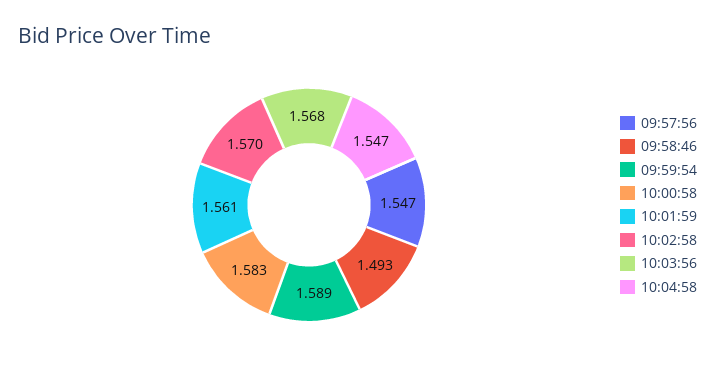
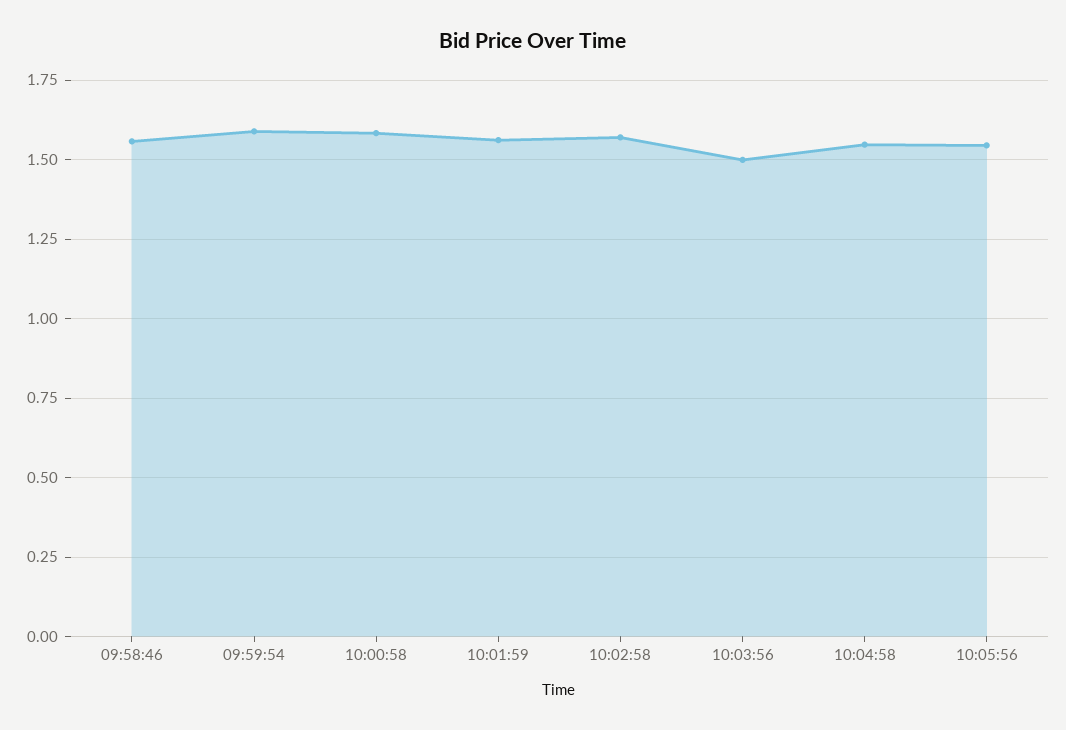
09:57:56: 1.547 -> none
09:58:46: 1.493 -> 1.55
10:03:56: 1.568 -> 1.5
10:05:56: none -> 1.55

